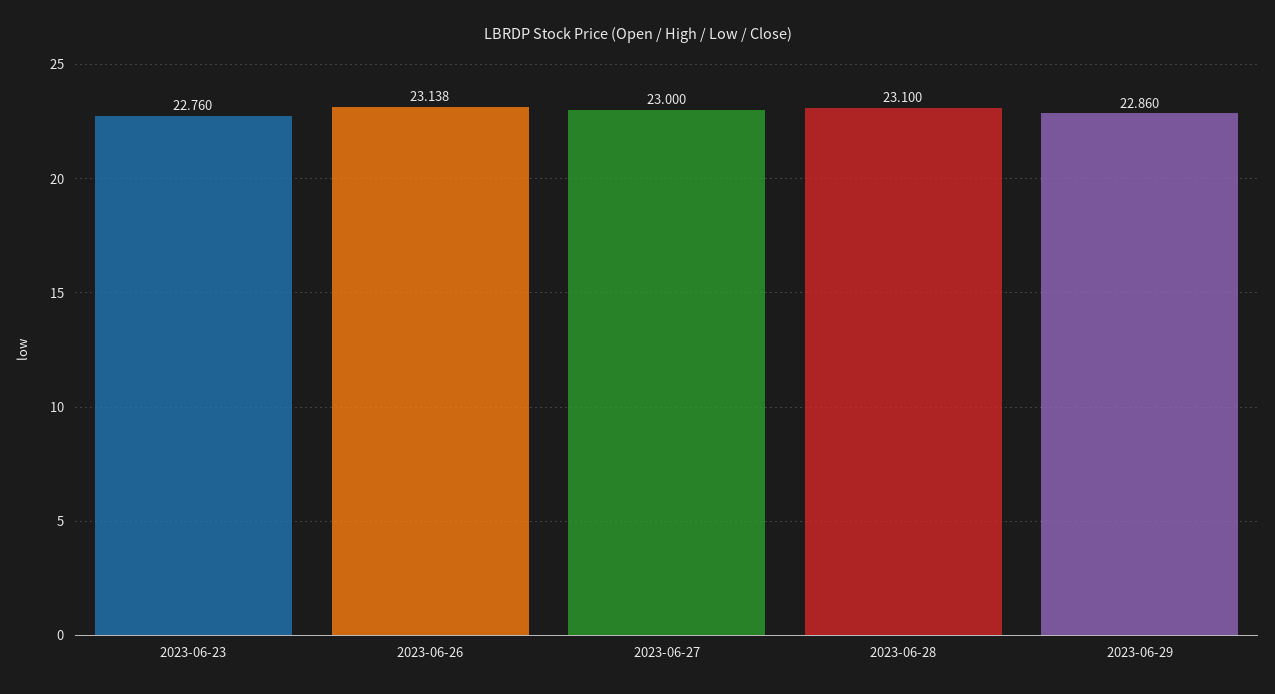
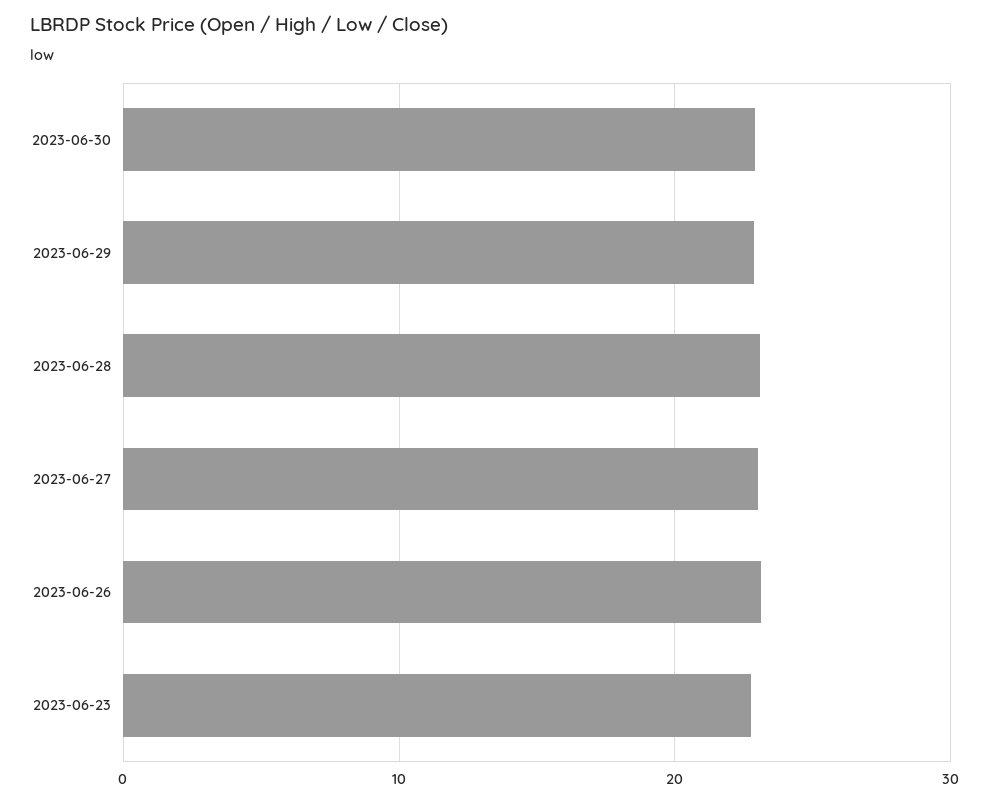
2023-06-30: none -> 23

